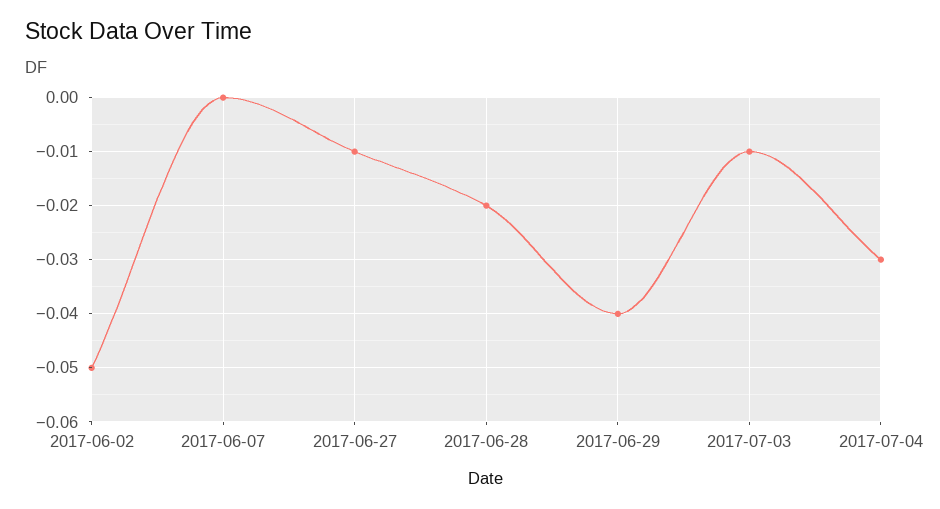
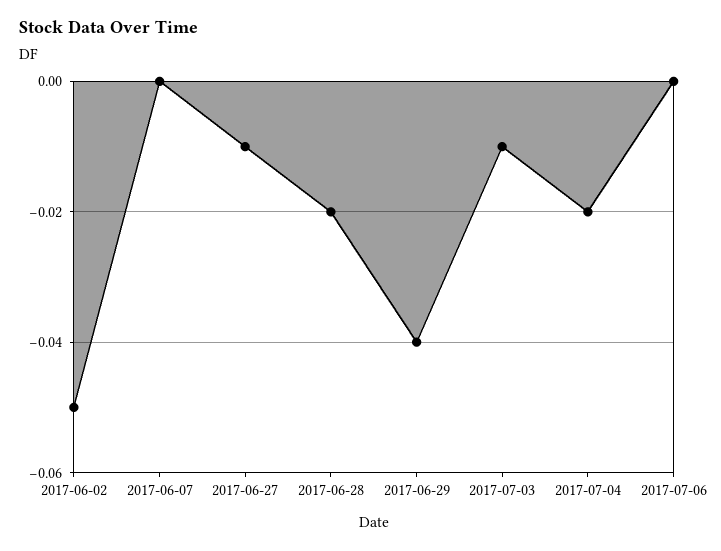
2017-07-04: -0.03 -> -0.02
2017-07-06: none -> 0

